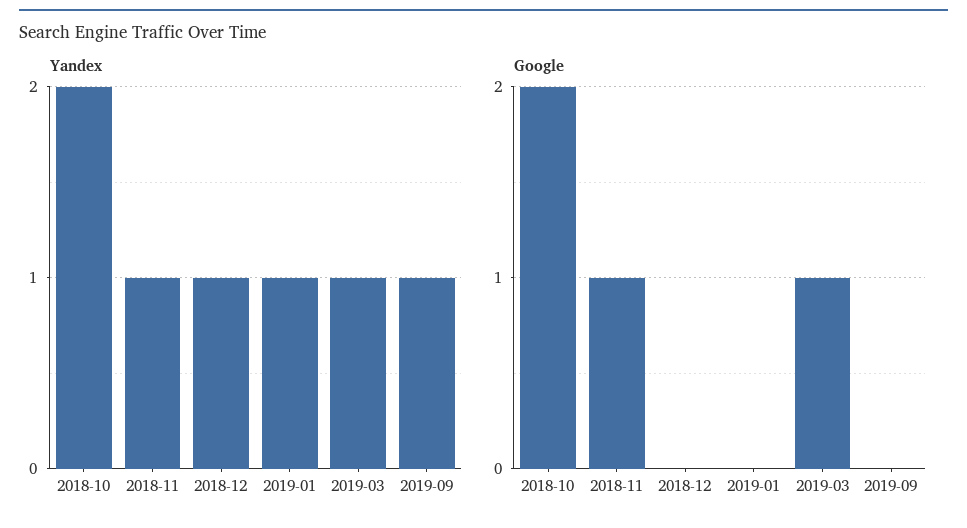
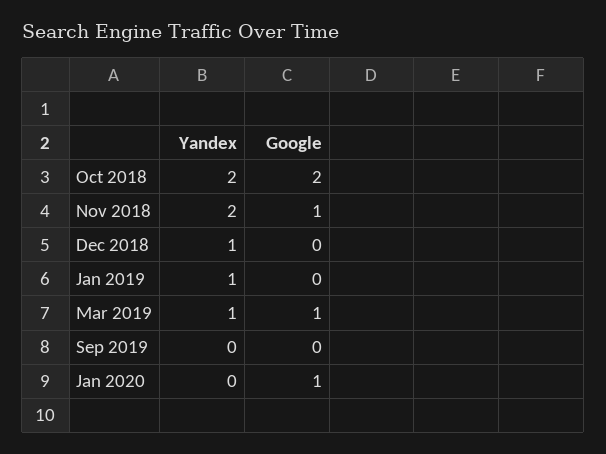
Yandex, 2018-11: 1 -> 2
Yandex, 2019-09: 1 -> 0
Yandex, Jan 2020: none -> 0
Google, Jan 2020: none -> 1

